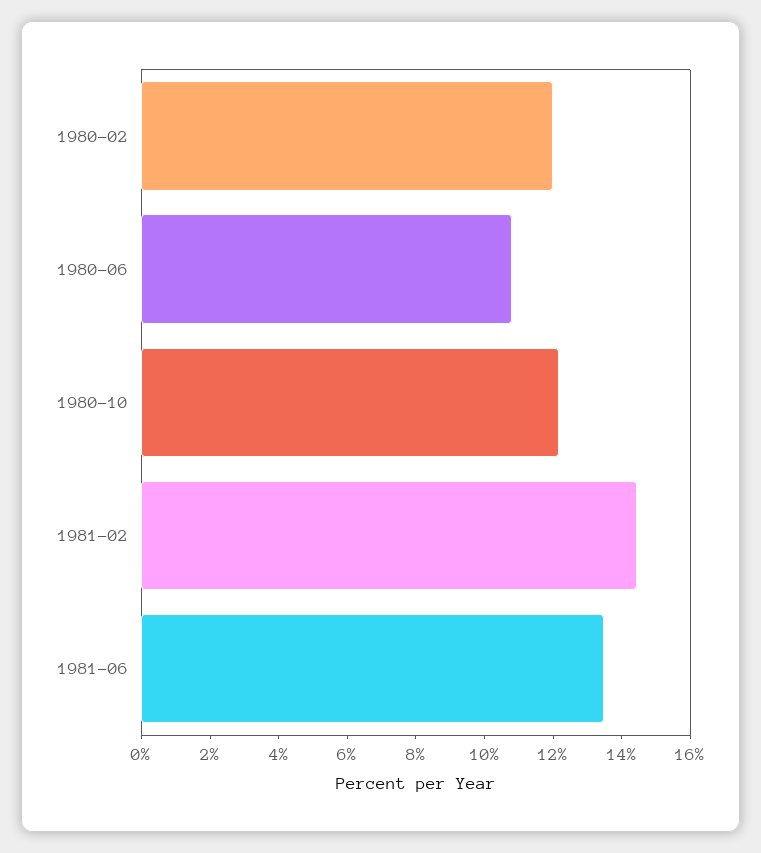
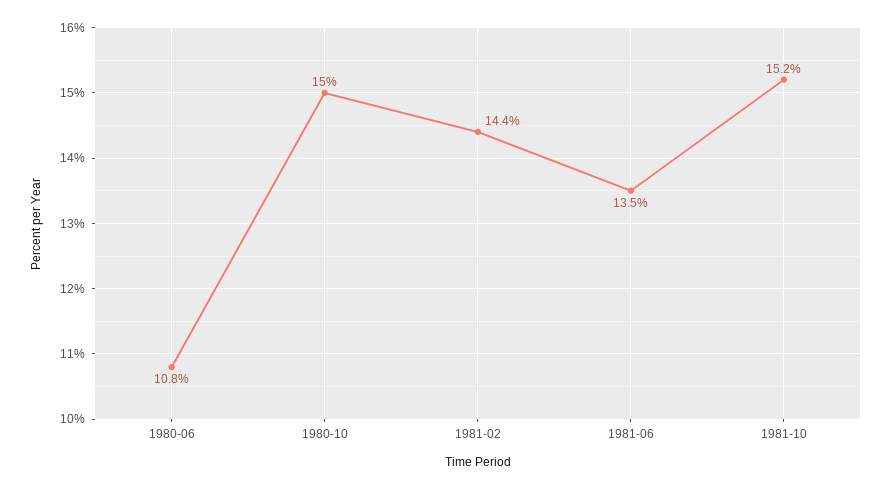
1980-02: 12 -> none
1980-10: 12 -> 15
1981-10: none -> 15.2

